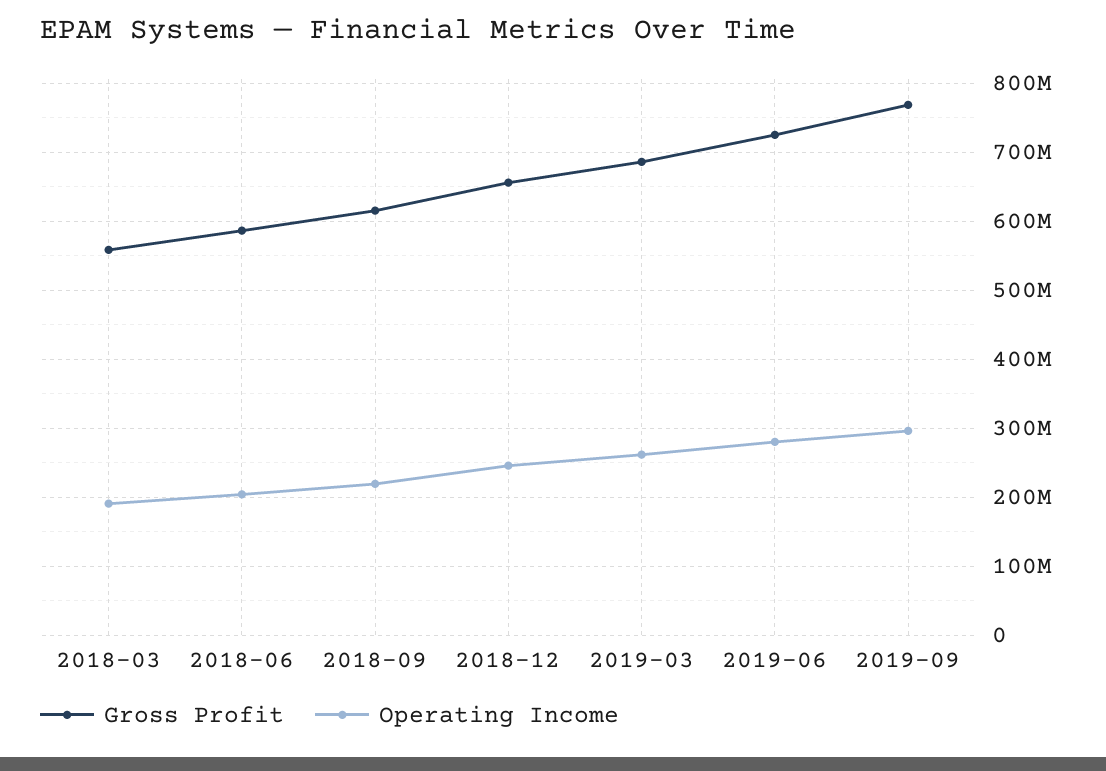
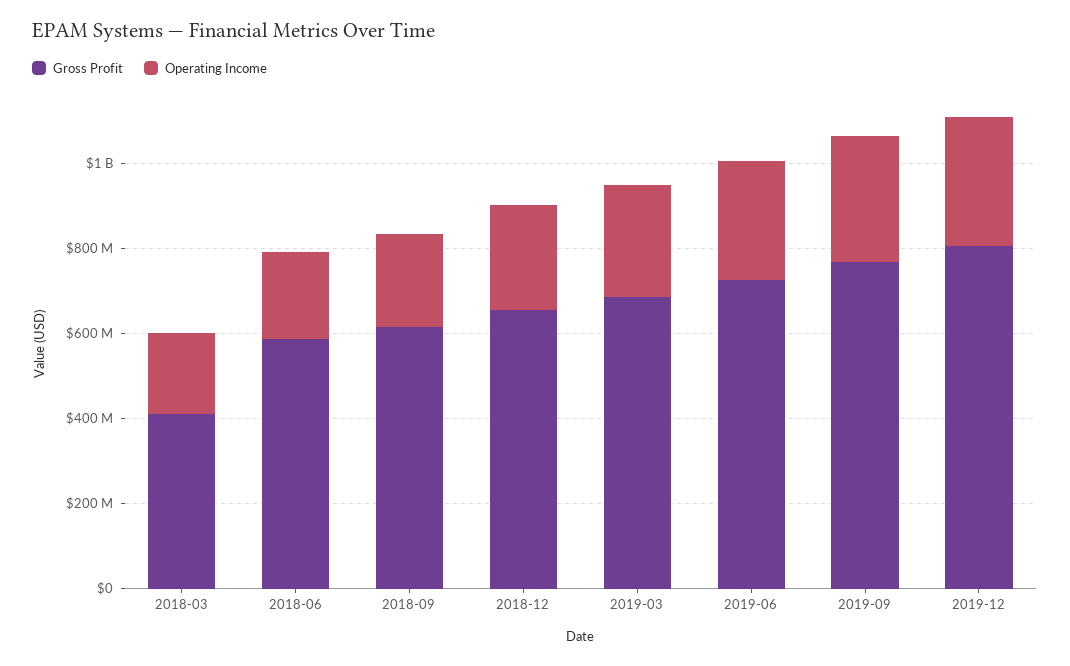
Gross Profit, 2018-03: 560000000 -> 400000000
Gross Profit, 2019-12: none -> 800000000
Operating Income, 2019-12: none -> 300000000

